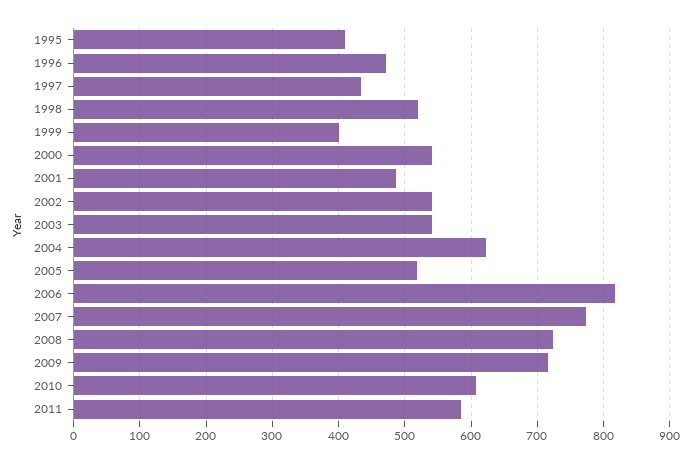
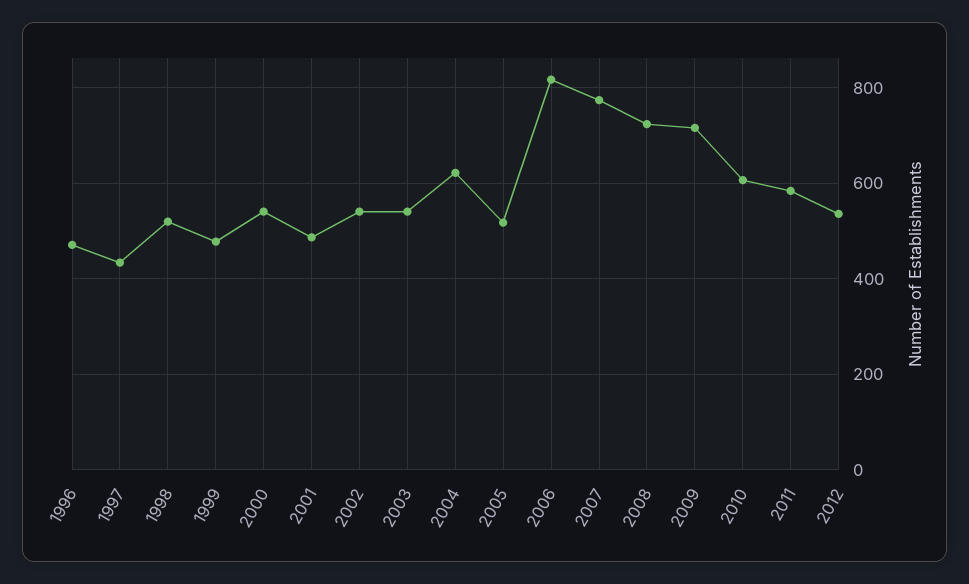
1995: 410 -> none
1999: 400 -> 480
2012: none -> 540

